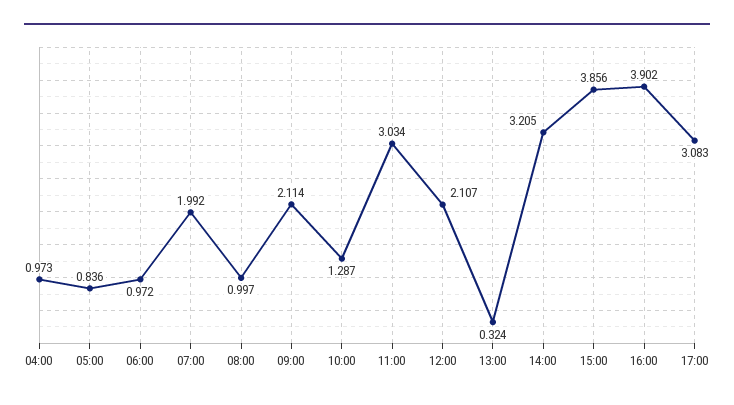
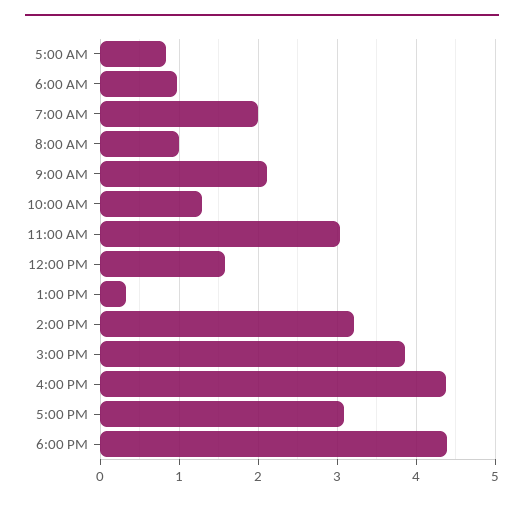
04:00: 0.973 -> none
12:00: 2.107 -> 1.6
16:00: 3.902 -> 4.4
6:00 PM: none -> 4.4

